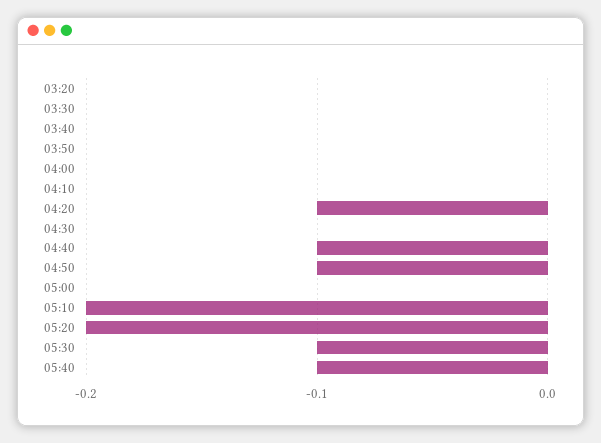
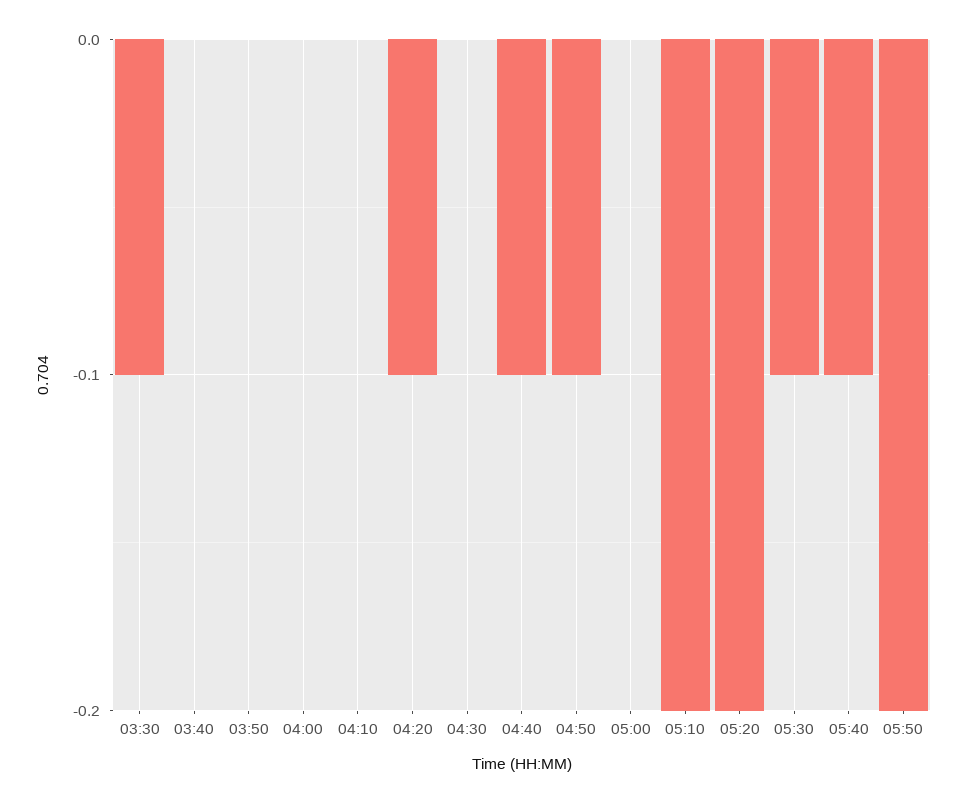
03:20: 0 -> none
03:30: 0 -> -0.1
05:50: none -> -0.2

